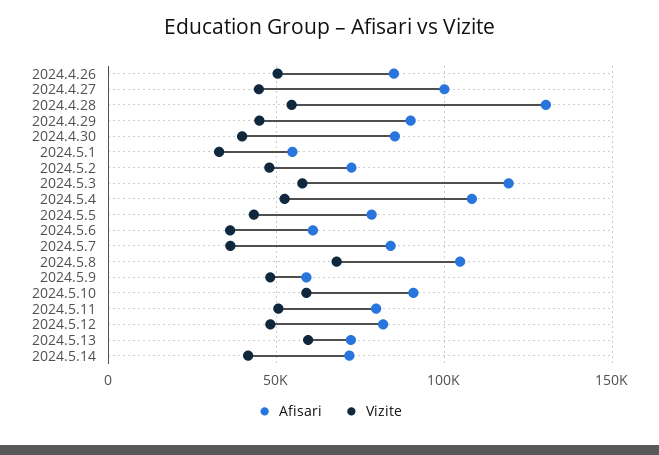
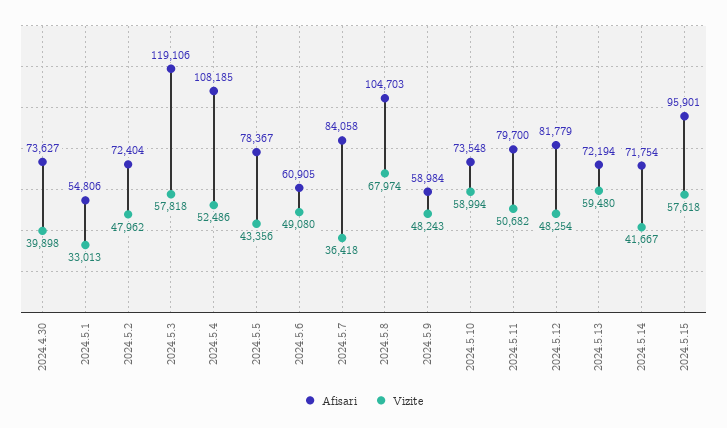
Afisari, 2024.4.26: 85000 -> none
Vizite, 2024.4.26: 50000 -> none
Afisari, 2024.4.27: 100000 -> none
Vizite, 2024.4.27: 45000 -> none
Afisari, 2024.4.28: 130000 -> none
Vizite, 2024.4.28: 55000 -> none
Afisari, 2024.4.29: 90000 -> none
Vizite, 2024.4.29: 45000 -> none
Afisari, 2024.4.30: 85000 -> 73627
Vizite, 2024.5.6: 35000 -> 49080
Afisari, 2024.5.10: 90000 -> 73548
Afisari, 2024.5.15: none -> 95901
Vizite, 2024.5.15: none -> 57618

